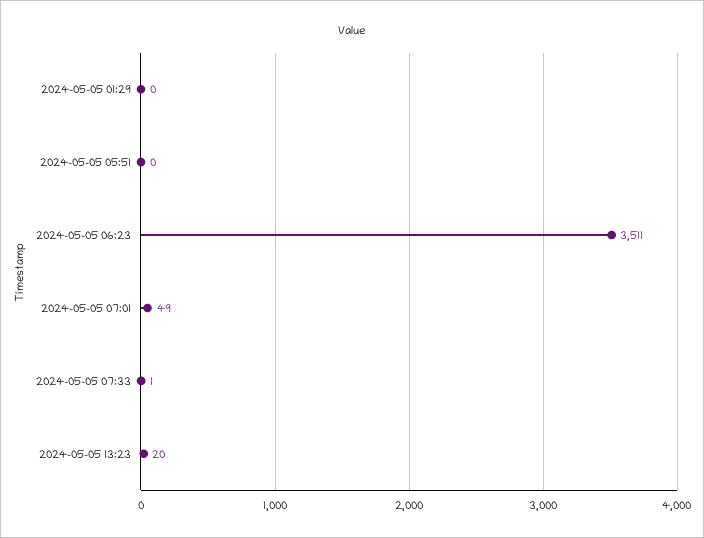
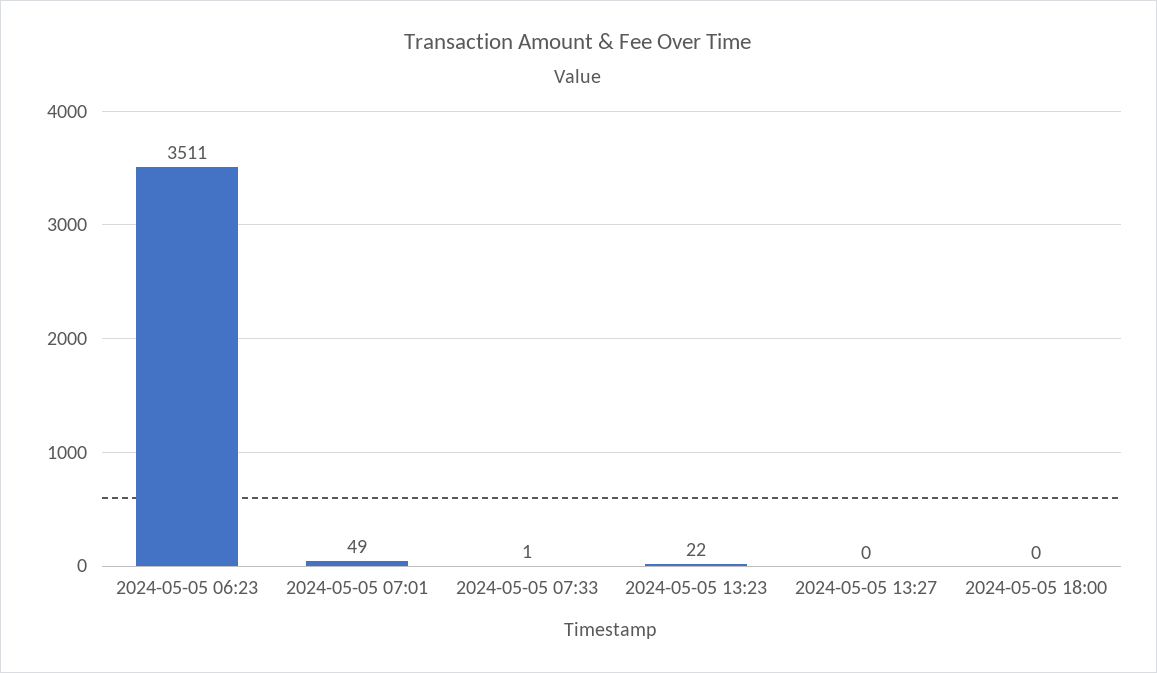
2024-05-05 01:29: 0 -> none
2024-05-05 05:51: 0 -> none
2024-05-05 13:23: 20 -> 22
2024-05-05 13:27: none -> 0
2024-05-05 18:00: none -> 0

